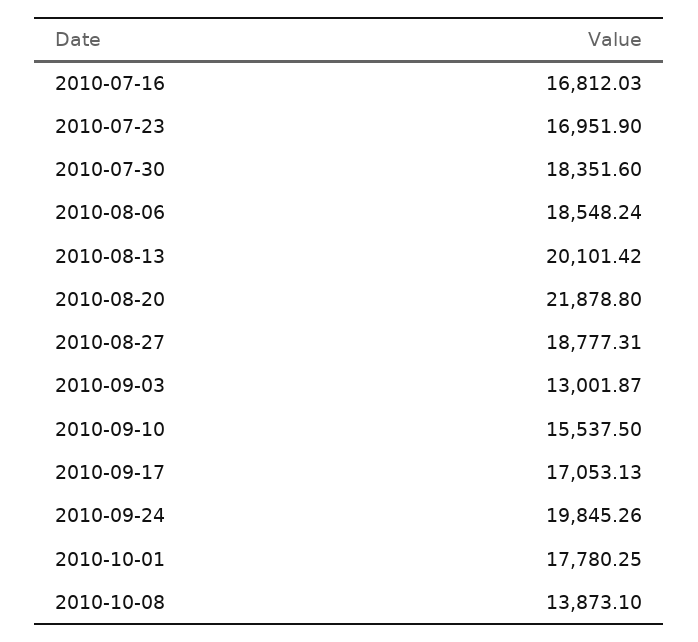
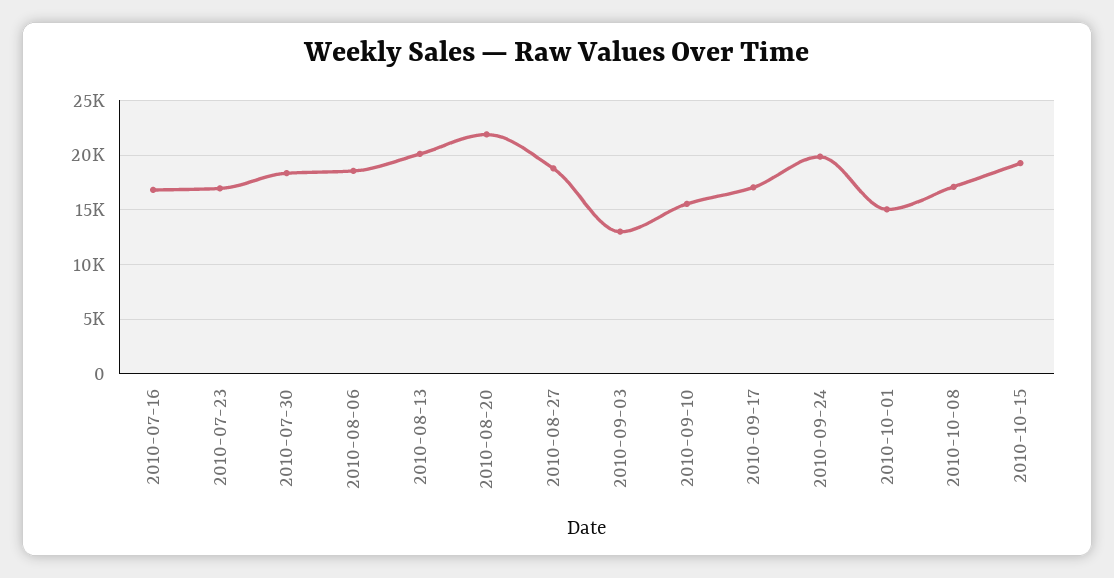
2010-10-01: 17780.25 -> 15000
2010-10-08: 13873.1 -> 17000
2010-10-15: none -> 19000

